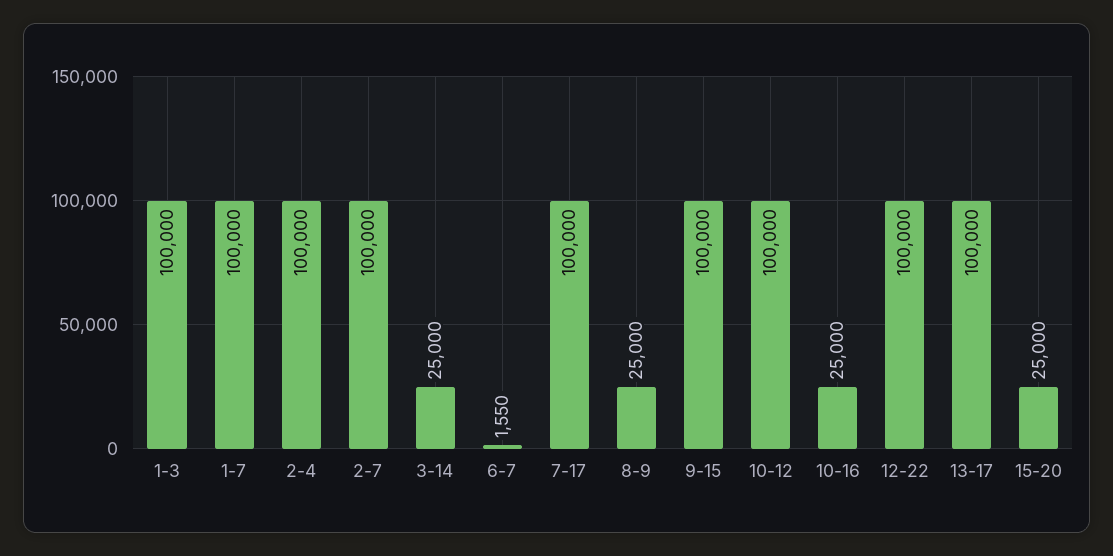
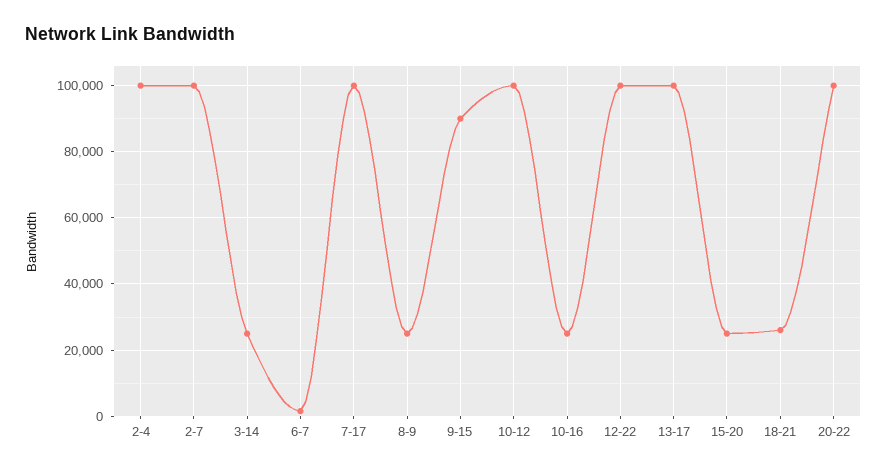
1-3: 100000 -> none
1-7: 100000 -> none
9-15: 100000 -> 90000
18-21: none -> 26000
20-22: none -> 100000

